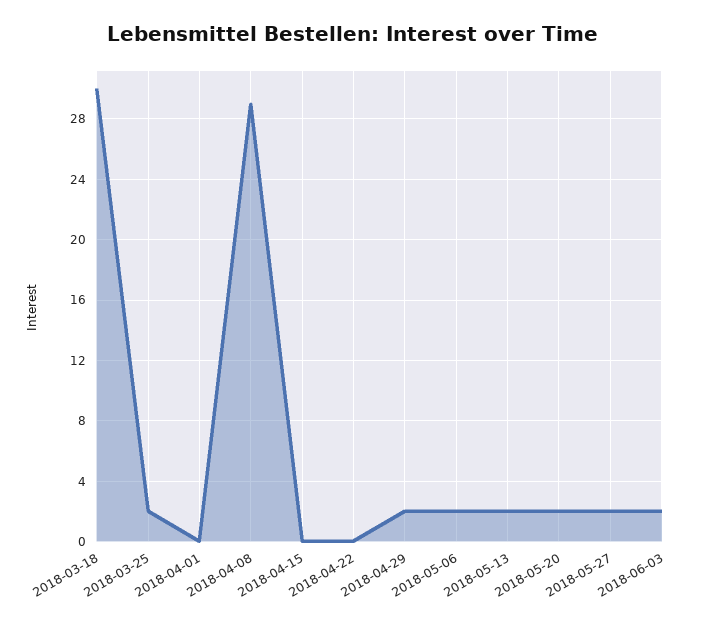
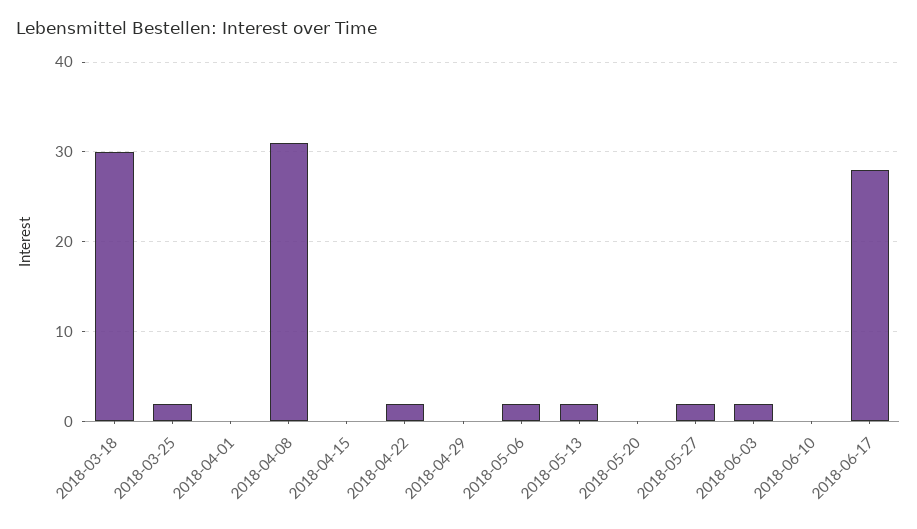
2018-04-08: 29 -> 31
2018-04-22: 0 -> 2
2018-04-29: 2 -> 0
2018-05-20: 2 -> 0
2018-06-10: none -> 0
2018-06-17: none -> 28

